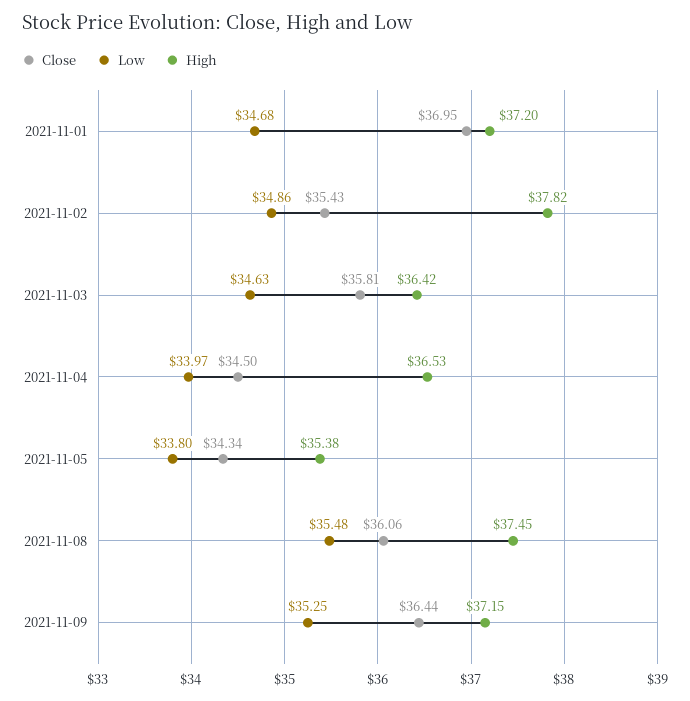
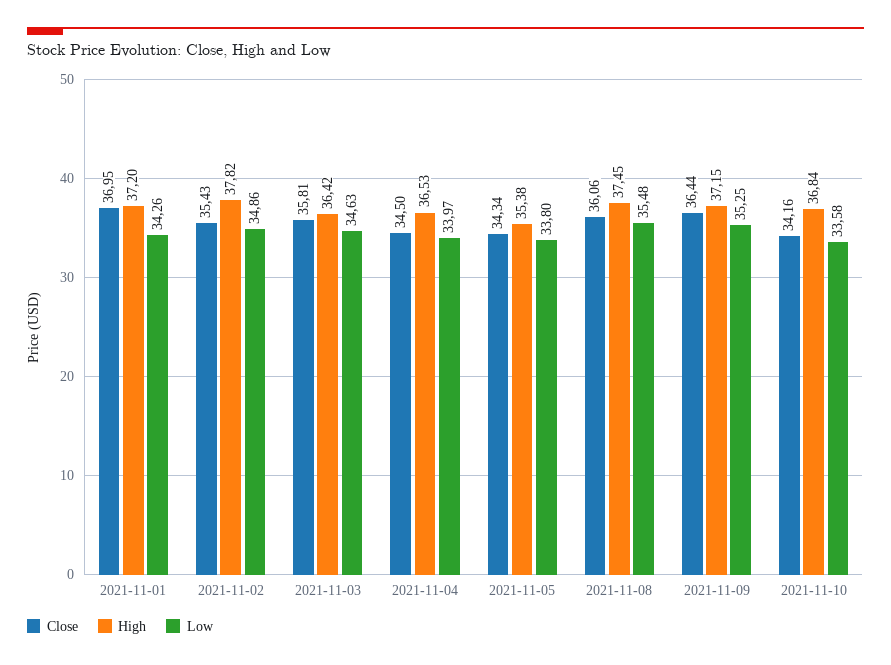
Low, 2021-11-01: 34.68 -> 34.26
Close, 2021-11-10: none -> 34.16
High, 2021-11-10: none -> 36.84
Low, 2021-11-10: none -> 33.58

